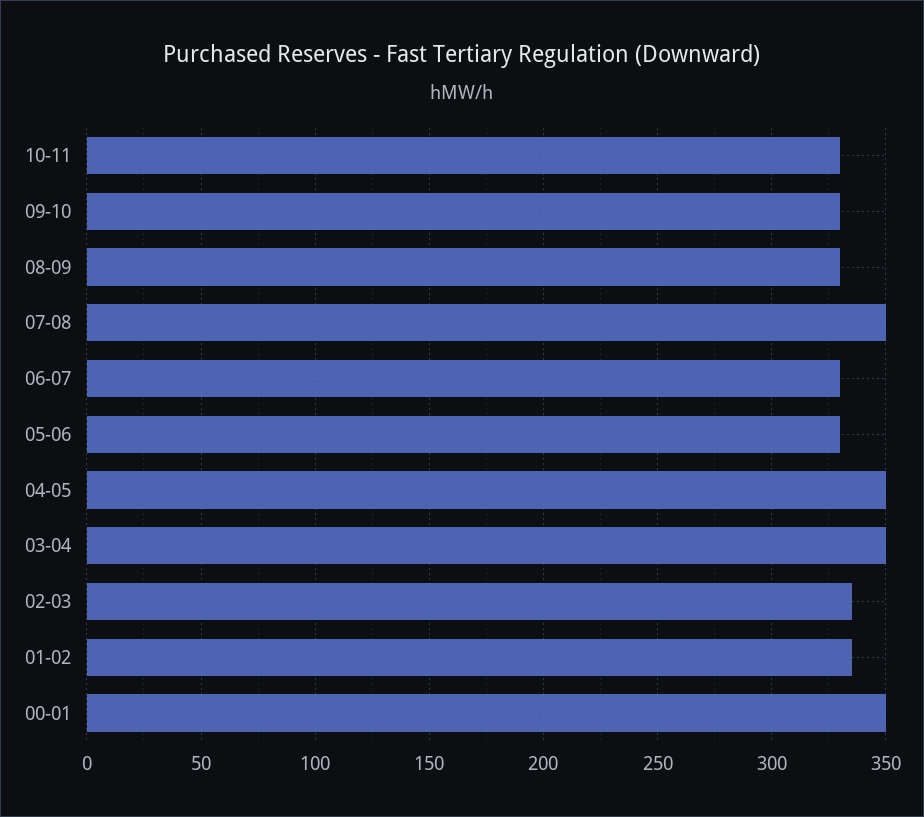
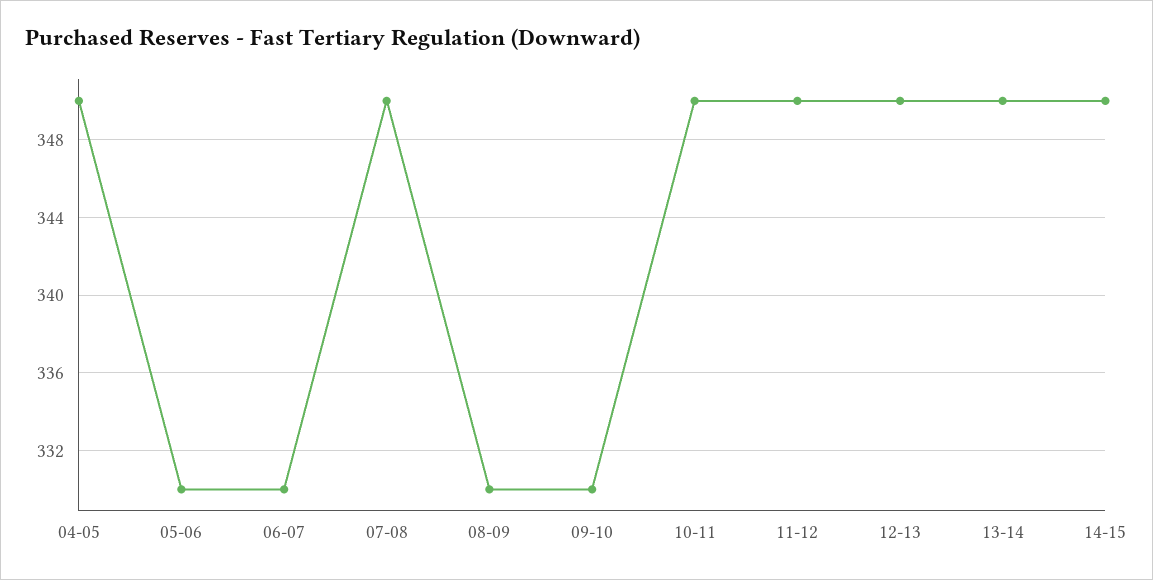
10-11: 330 -> 350
03-04: 350 -> none
02-03: 335 -> none
01-02: 335 -> none
00-01: 350 -> none
11-12: none -> 350
12-13: none -> 350
13-14: none -> 350
14-15: none -> 350

